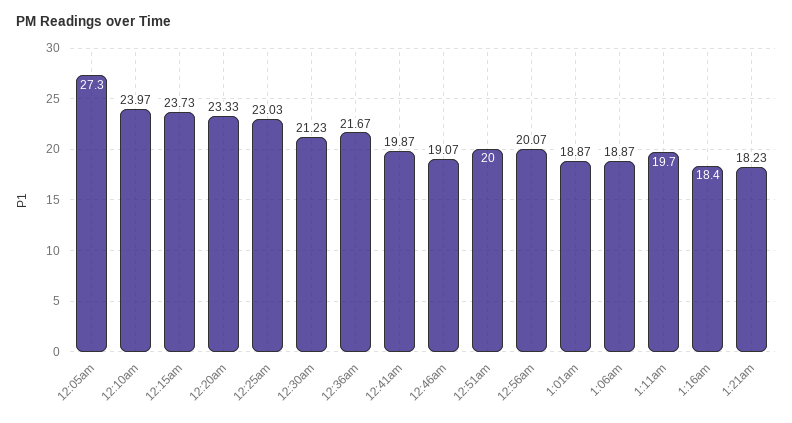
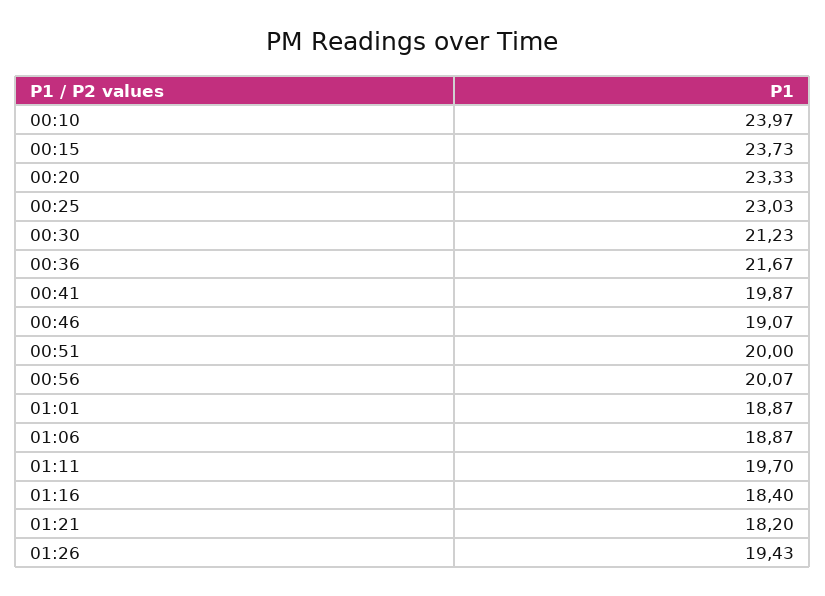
12:05am: 27.3 -> none
1:21am: 18.23 -> 18.2
01:26: none -> 19.43

